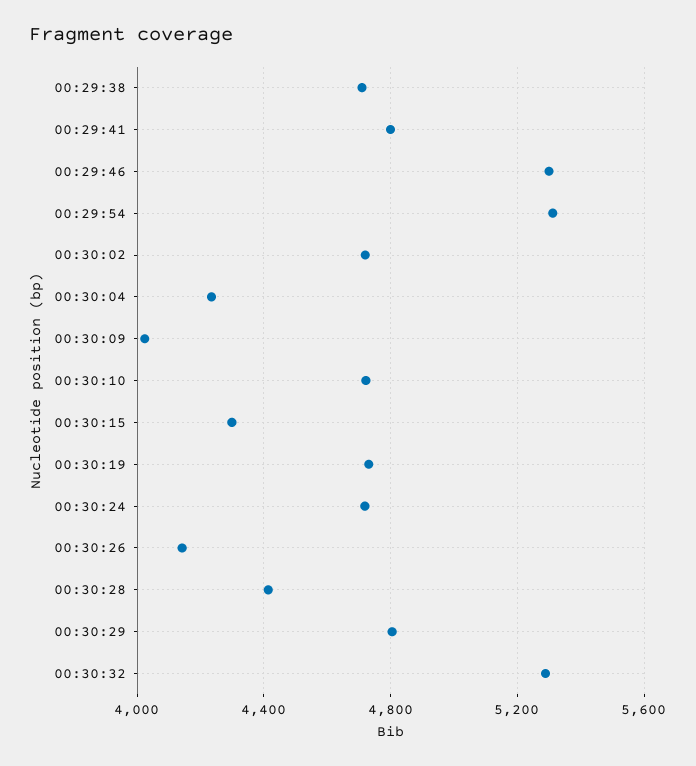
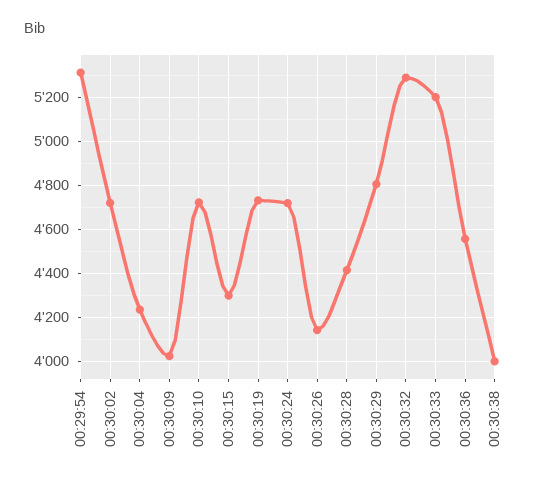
00:29:38: 4700 -> none
00:29:41: 4800 -> none
00:29:46: 5300 -> none
00:30:33: none -> 5200
00:30:36: none -> 4550
00:30:38: none -> 4000

